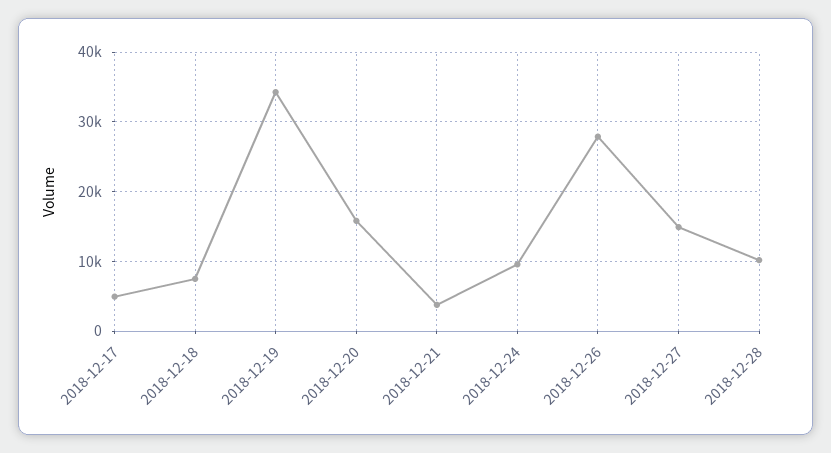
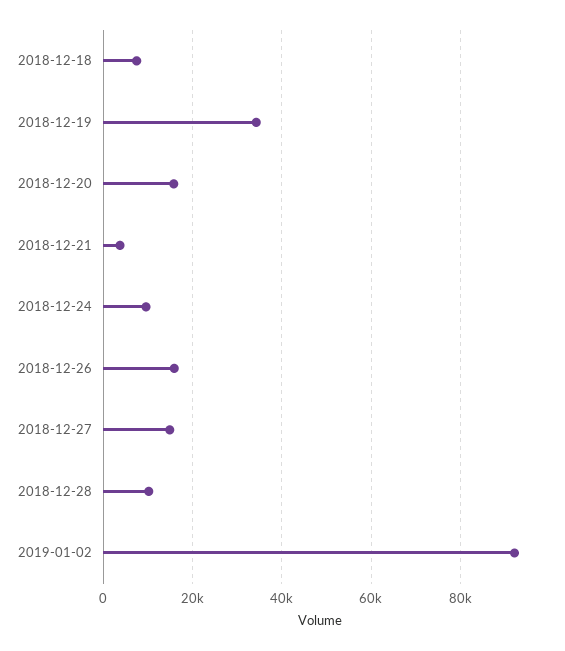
2018-12-17: 5000 -> none
2018-12-26: 28000 -> 16000
2019-01-02: none -> 92000

